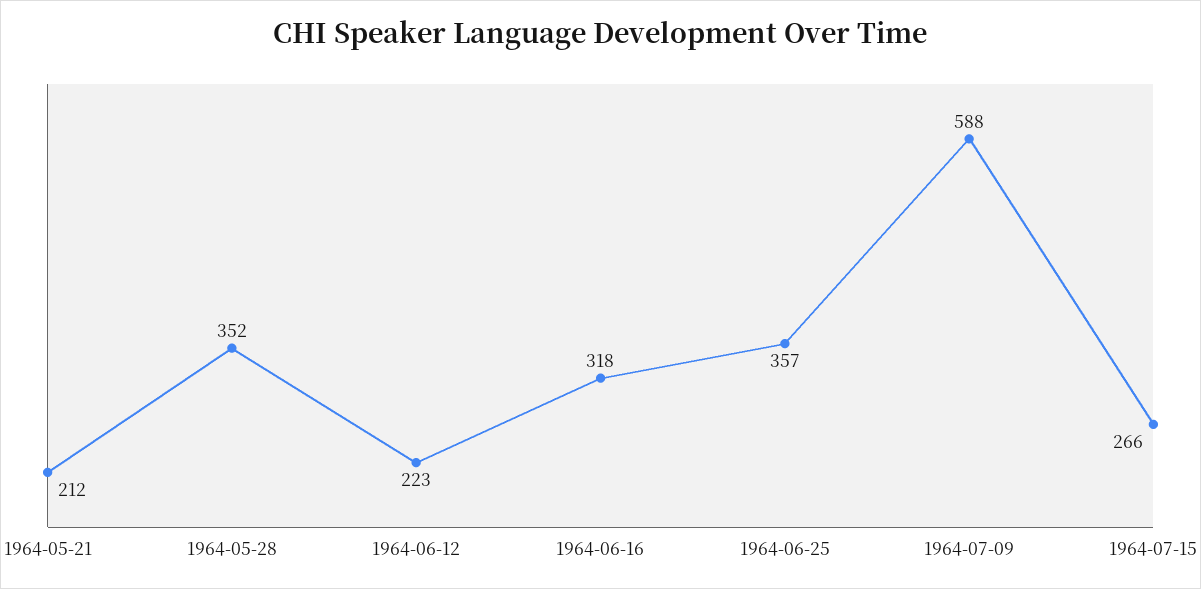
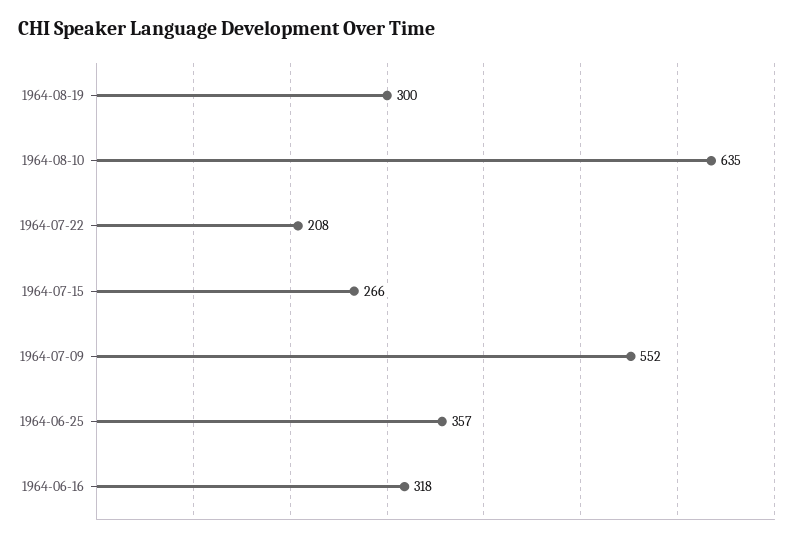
1964-05-21: 212 -> none
1964-05-28: 352 -> none
1964-06-12: 223 -> none
1964-07-09: 588 -> 552
1964-08-19: none -> 300
1964-08-10: none -> 635
1964-07-22: none -> 208

